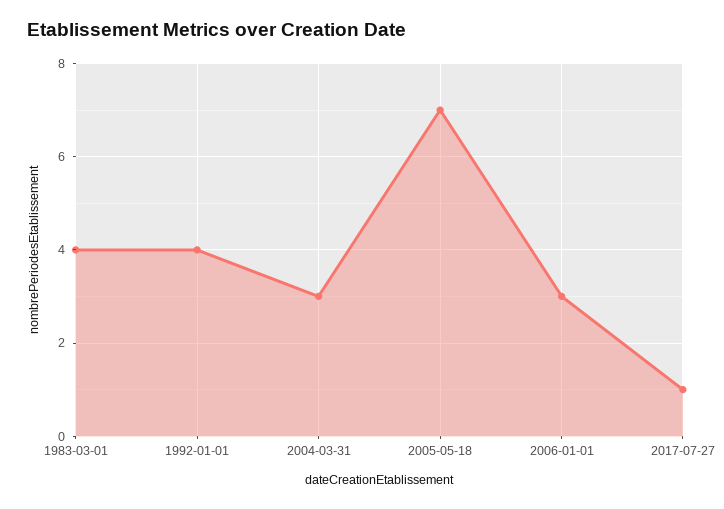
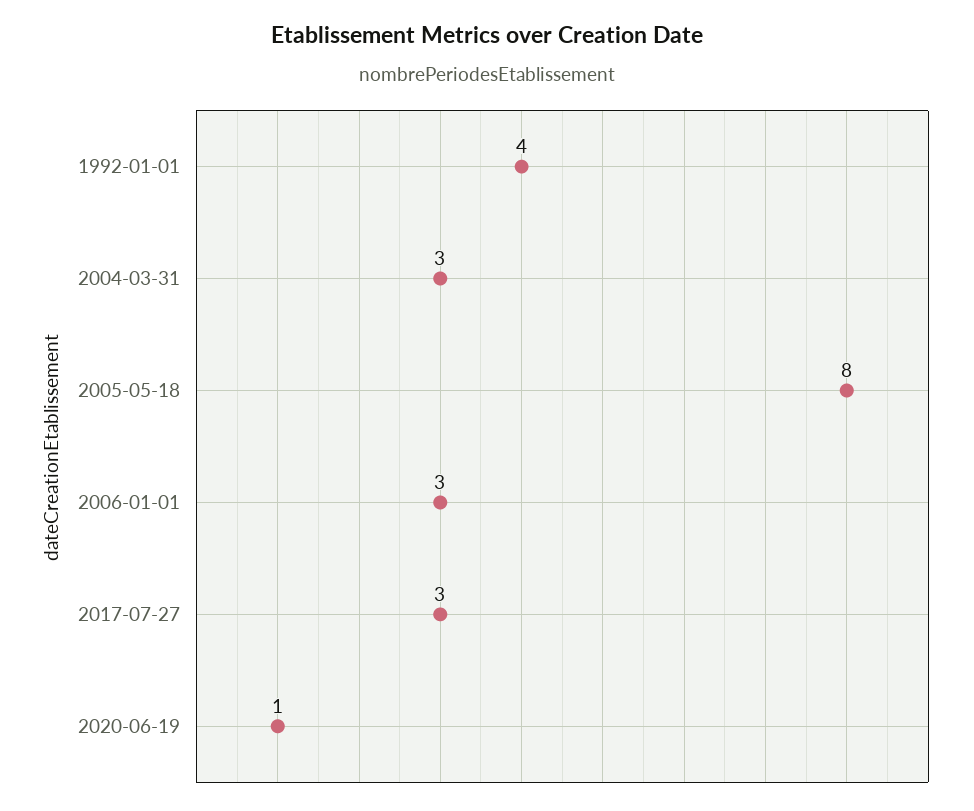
1983-03-01: 4 -> none
2005-05-18: 7 -> 8
2017-07-27: 1 -> 3
2020-06-19: none -> 1

